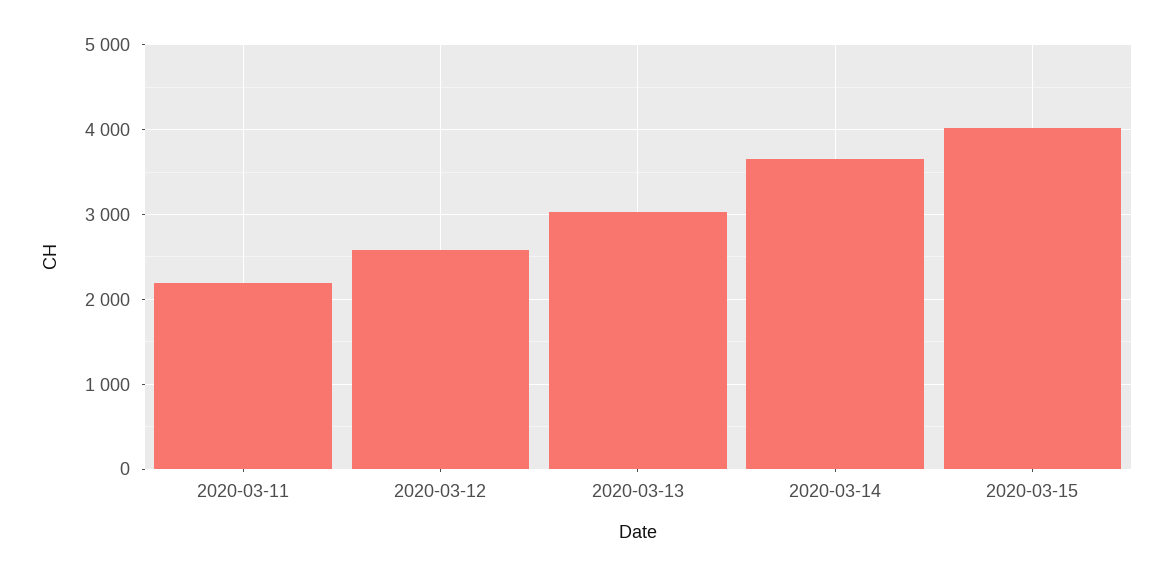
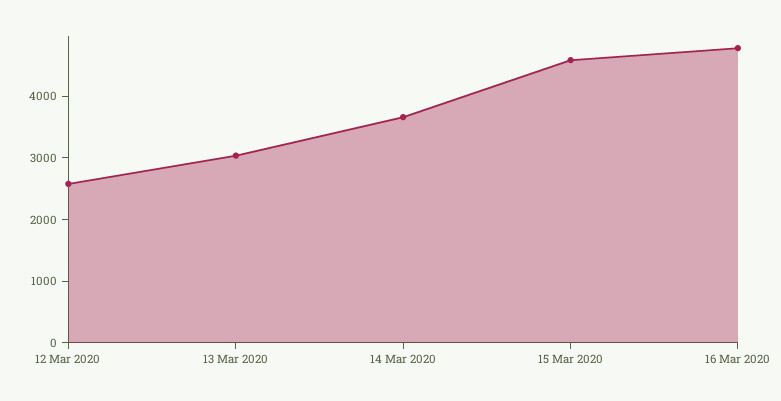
2020-03-11: 2200 -> none
2020-03-15: 4000 -> 4600
16 Mar 2020: none -> 4800

